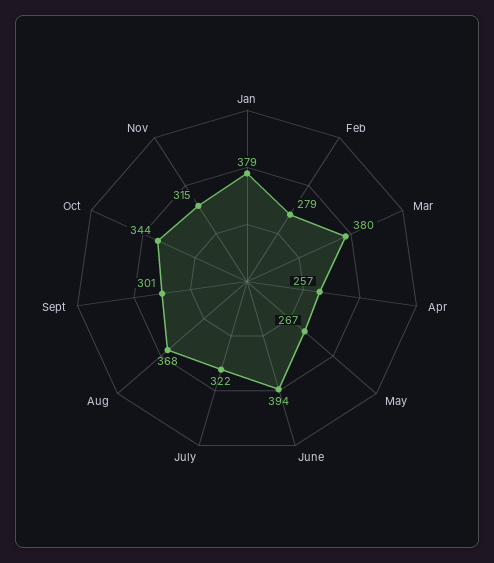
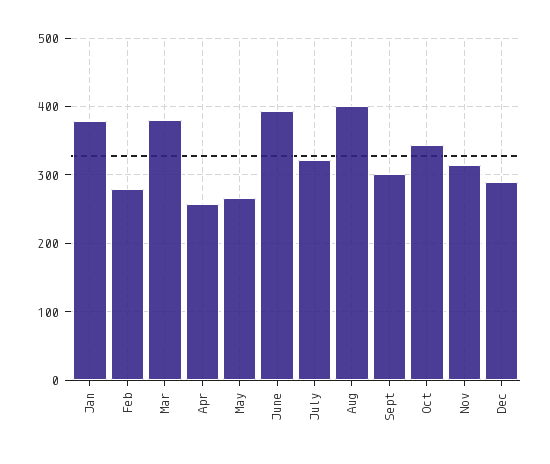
Aug: 368 -> 400
Dec: none -> 290

